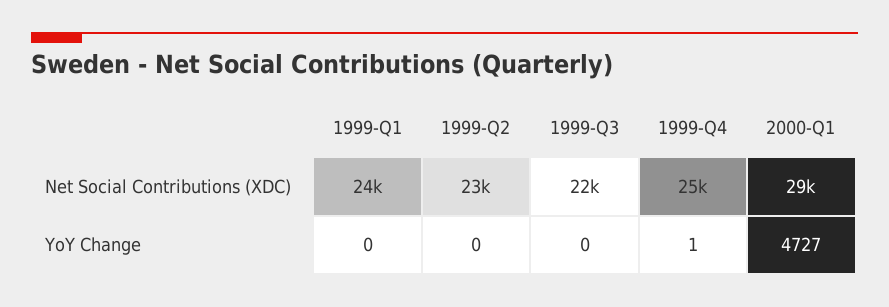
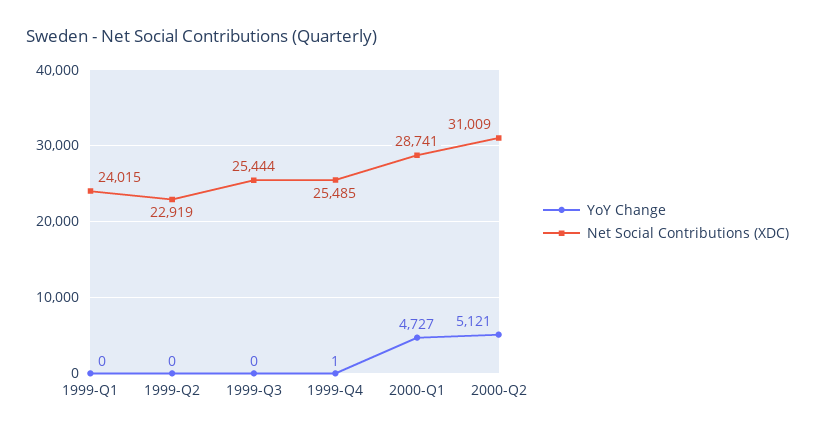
Net Social Contributions (XDC), 1999-Q3: 22000 -> 25444
YoY Change, 2000-Q2: none -> 5121
Net Social Contributions (XDC), 2000-Q2: none -> 31009

